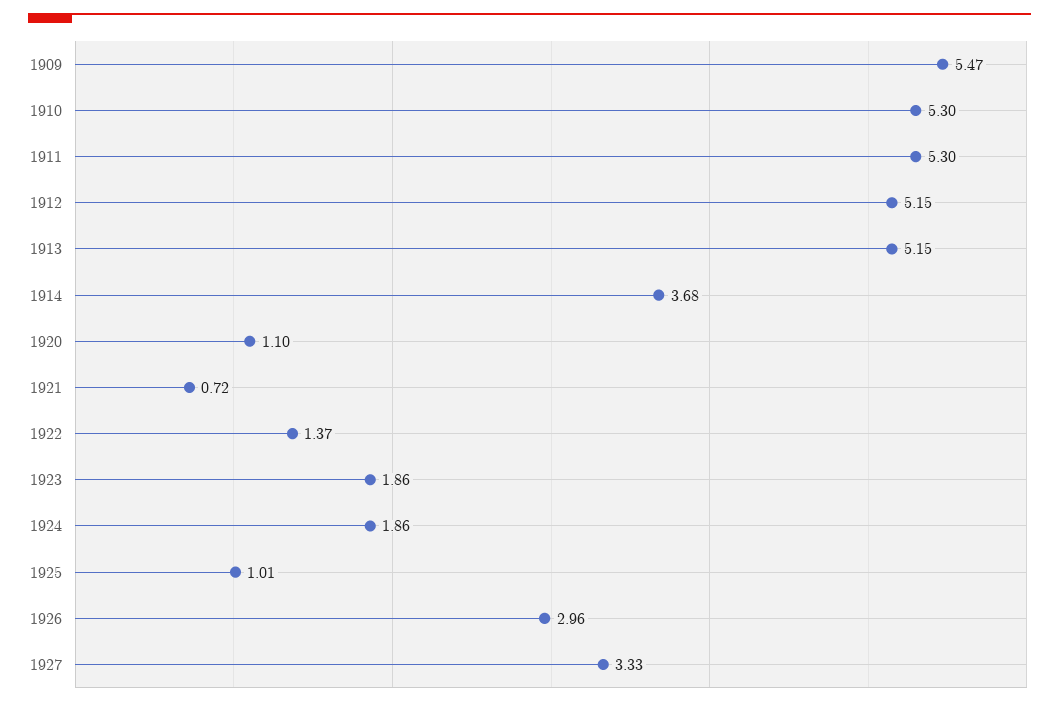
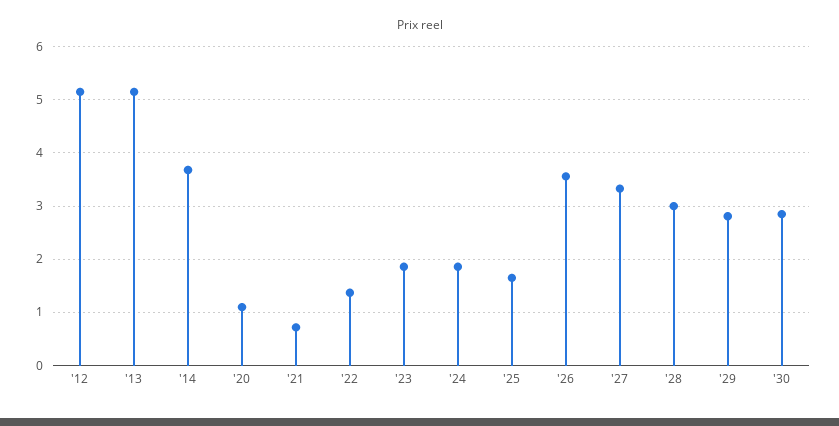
1909: 5.47 -> none
1910: 5.3 -> none
1911: 5.3 -> none
1925: 1.01 -> 1.6
1926: 2.96 -> 3.6
'28: none -> 3
'29: none -> 2.8
'30: none -> 2.8

